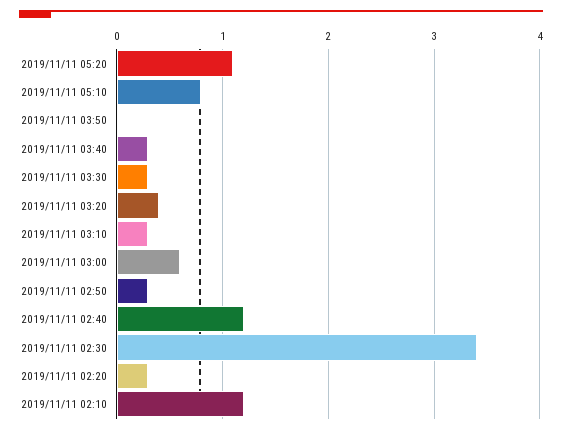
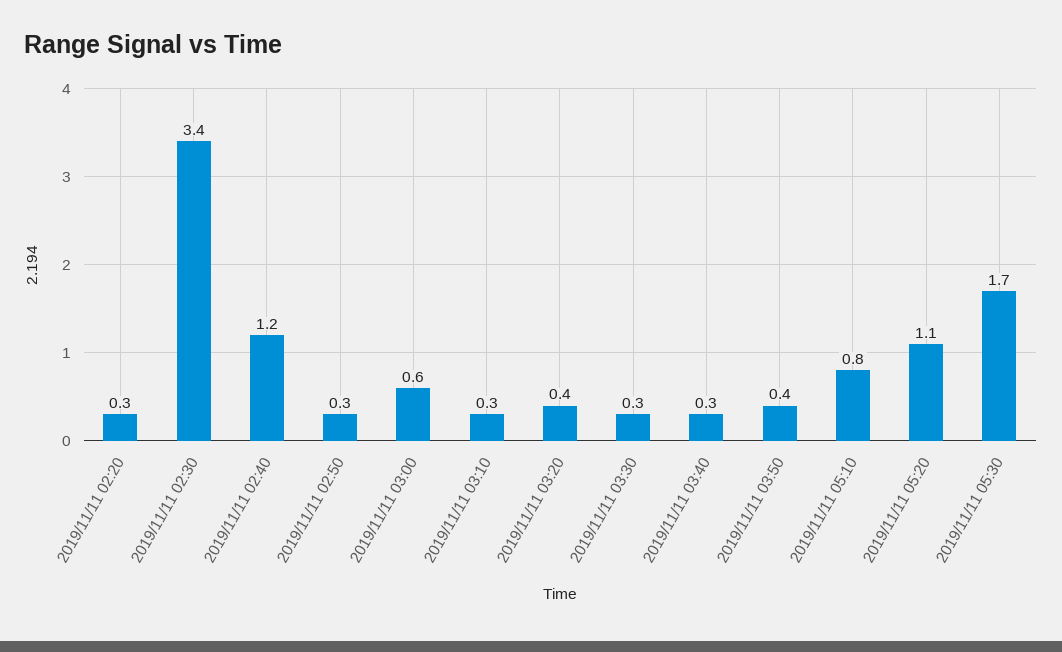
2019/11/11 03:50: 0 -> 0.4
2019/11/11 02:10: 1.2 -> none
2019/11/11 05:30: none -> 1.7

